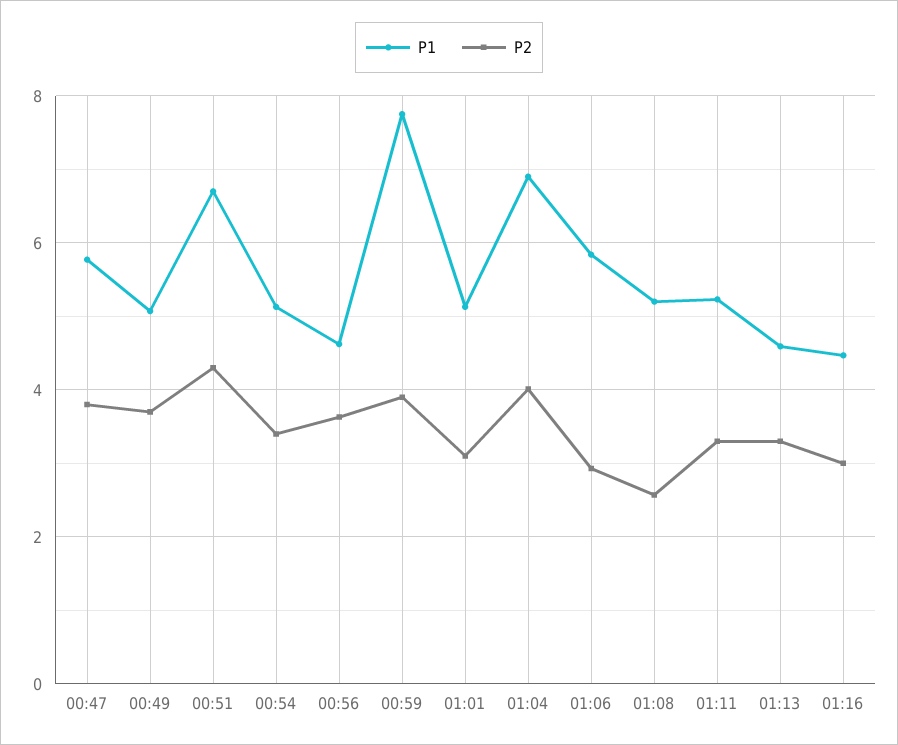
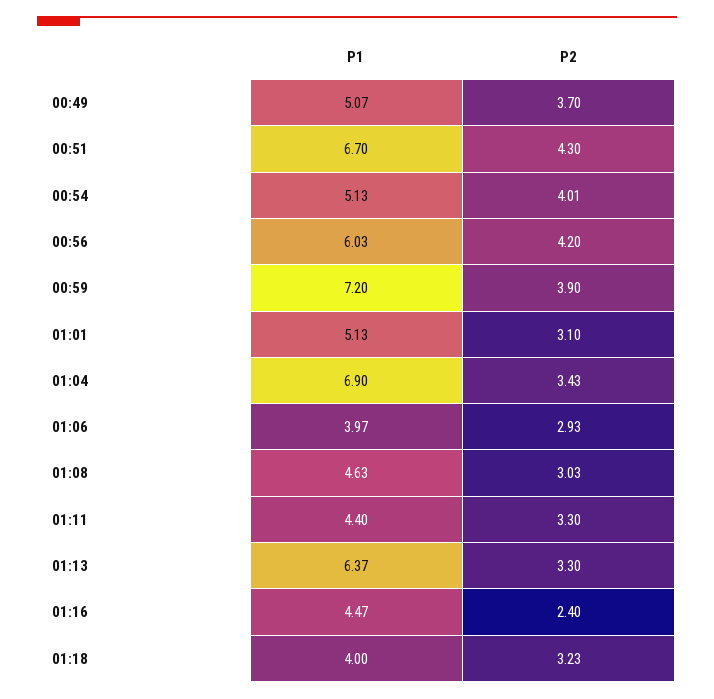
P1, 00:47: 5.8 -> none
P2, 00:47: 3.8 -> none
P2, 00:54: 3.4 -> 4.01
P1, 00:56: 4.6 -> 6.03
P2, 00:56: 3.6 -> 4.2
P1, 00:59: 7.8 -> 7.2
P2, 01:04: 4 -> 3.43
P1, 01:06: 5.8 -> 3.97
P1, 01:08: 5.2 -> 4.63
P2, 01:08: 2.6 -> 3.03
P1, 01:11: 5.2 -> 4.4
P1, 01:13: 4.6 -> 6.37
P2, 01:16: 3 -> 2.4
P1, 01:18: none -> 4
P2, 01:18: none -> 3.23

